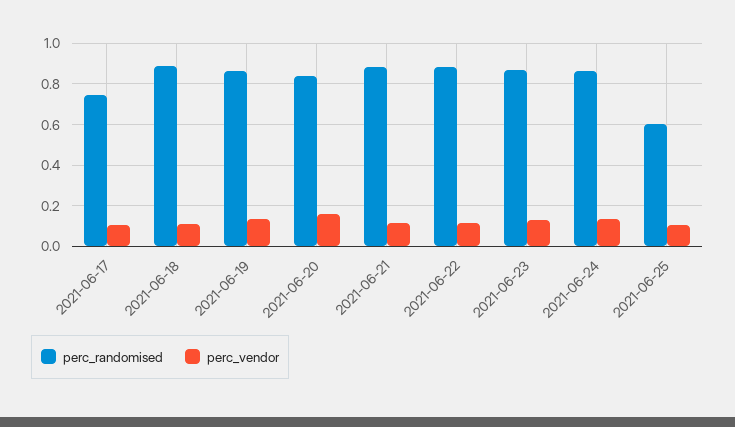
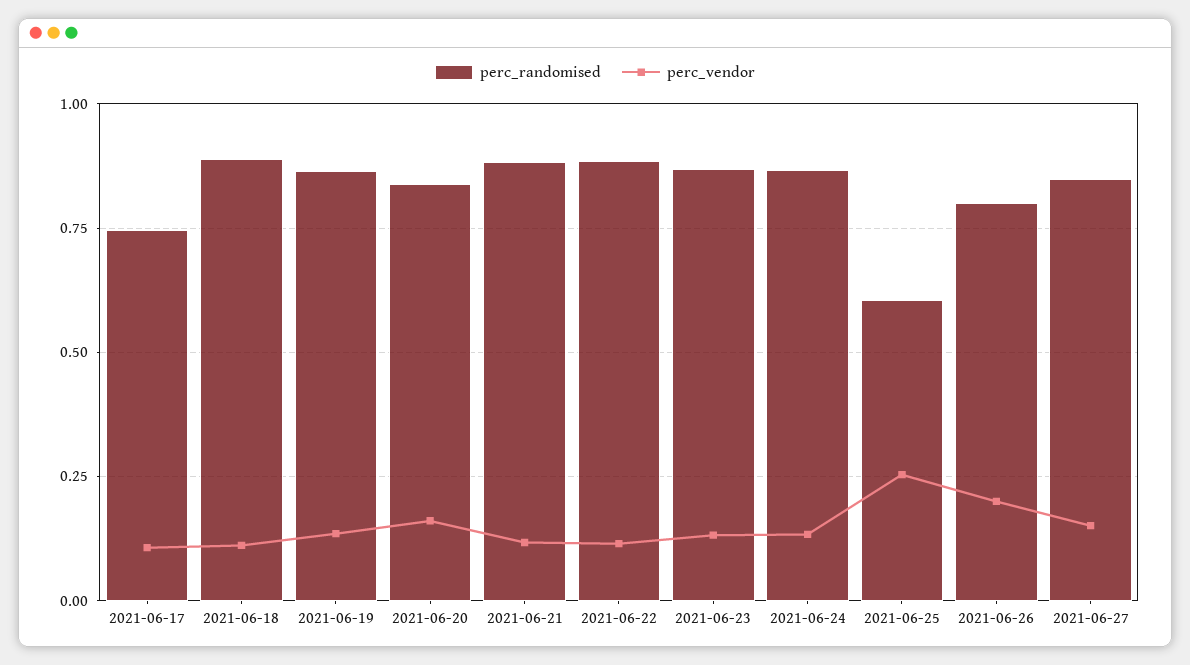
perc_vendor, 2021-06-25: 0.1 -> 0.25
perc_randomised, 2021-06-26: none -> 0.8
perc_vendor, 2021-06-26: none -> 0.2
perc_randomised, 2021-06-27: none -> 0.85
perc_vendor, 2021-06-27: none -> 0.15

